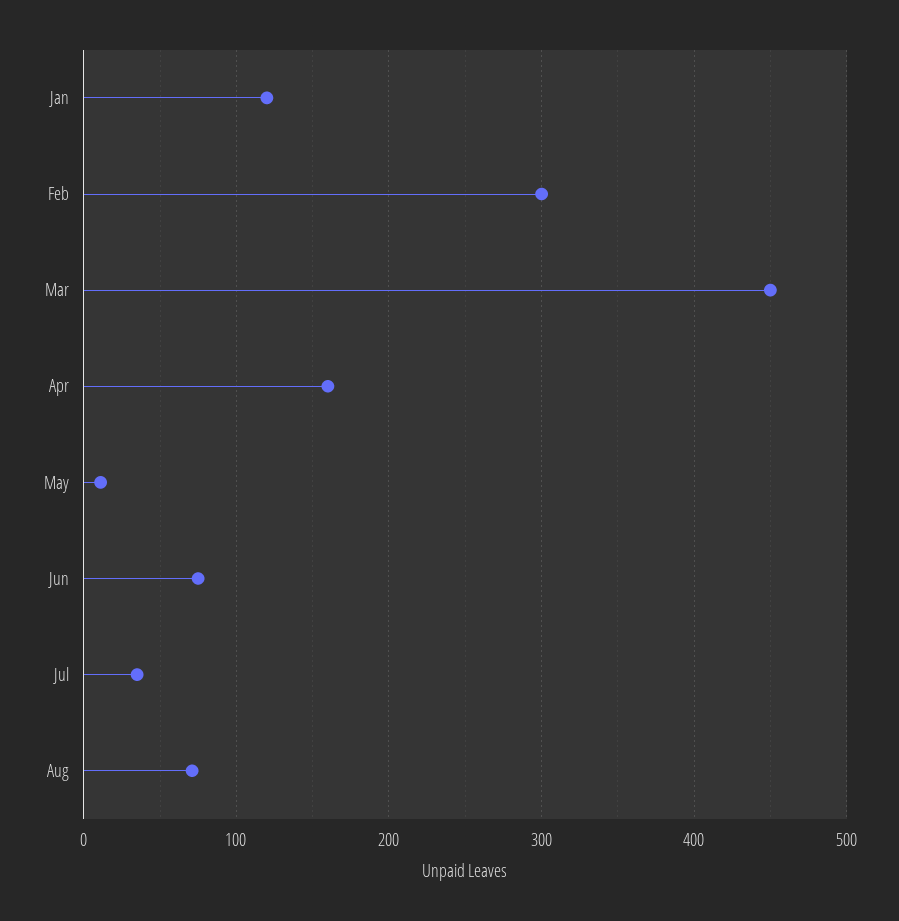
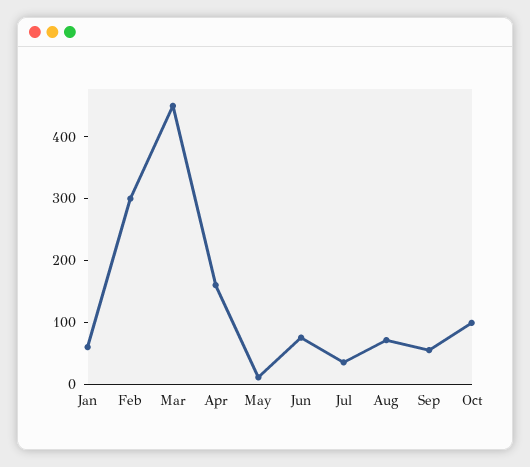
Jan: 120 -> 60
Sep: none -> 60
Oct: none -> 100

